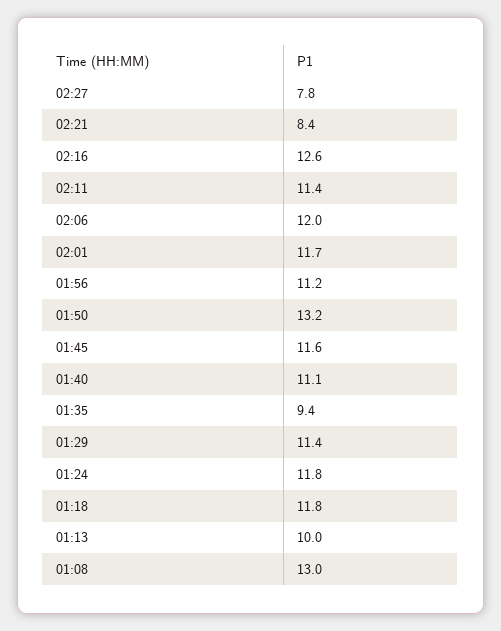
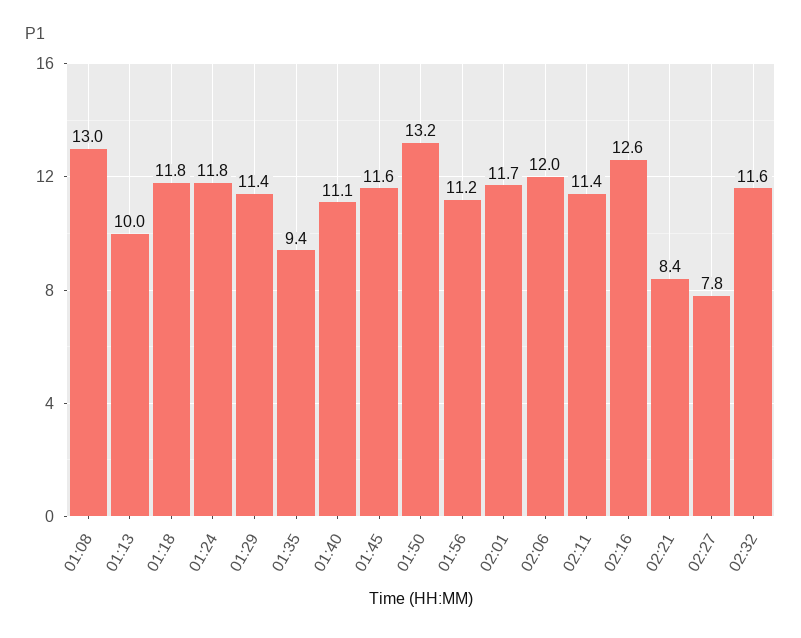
02:32: none -> 11.6

